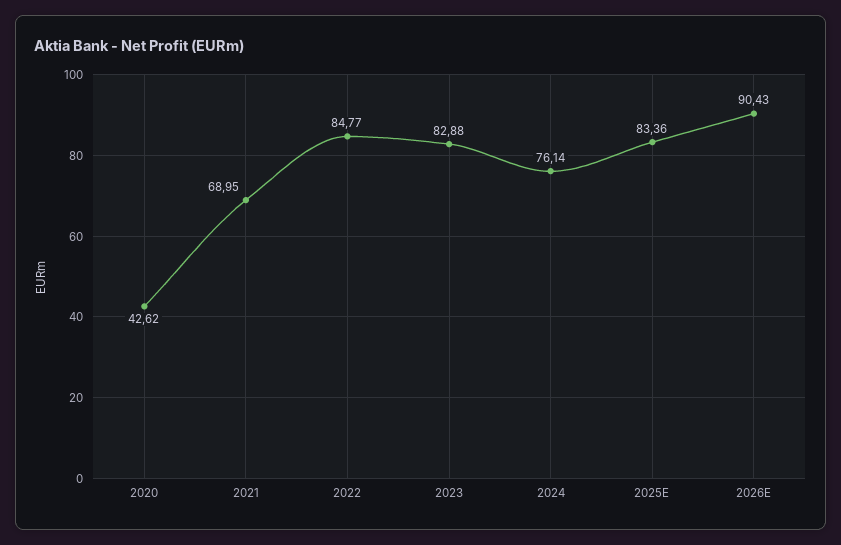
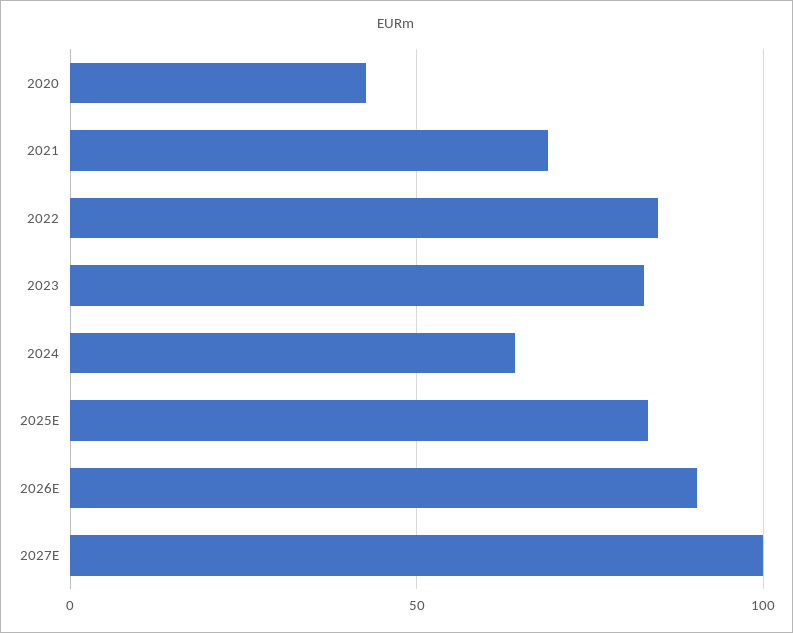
2024: 76.14 -> 65
2027E: none -> 100

